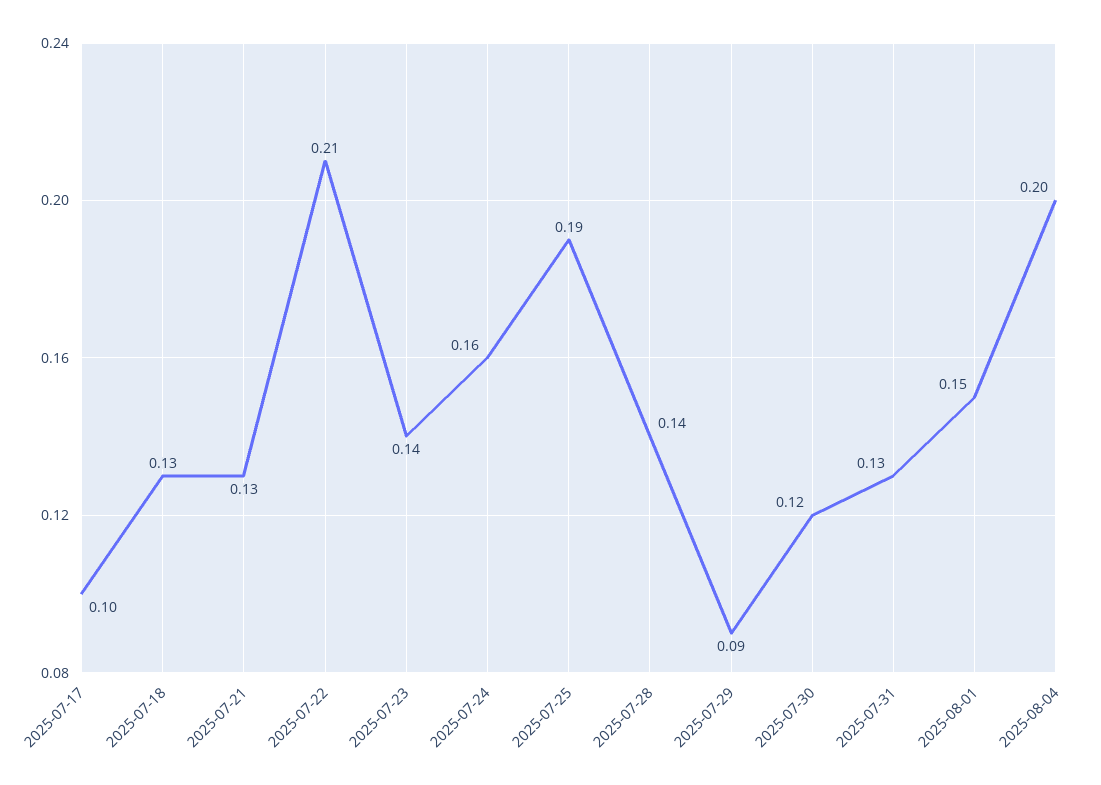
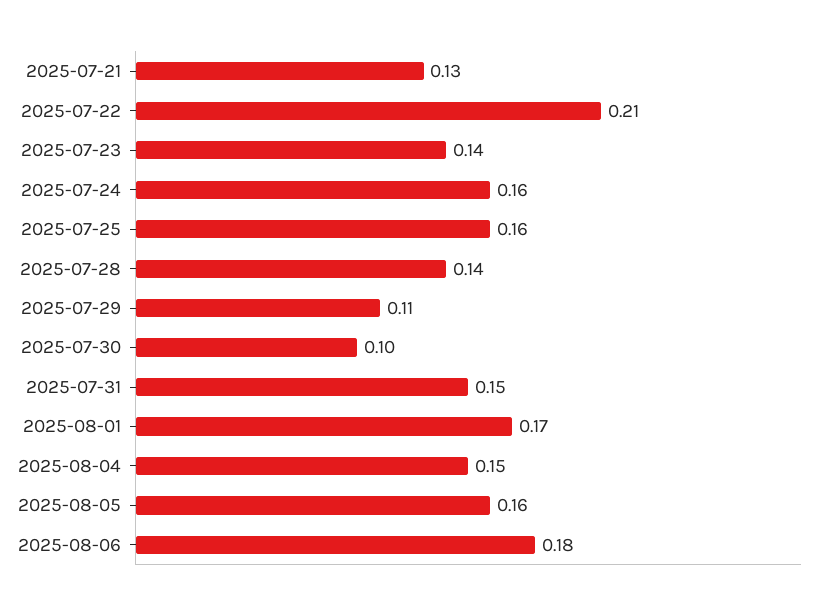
2025-07-17: 0.1 -> none
2025-07-18: 0.13 -> none
2025-07-25: 0.19 -> 0.16
2025-07-29: 0.09 -> 0.11
2025-07-30: 0.12 -> 0.1
2025-07-31: 0.13 -> 0.15
2025-08-01: 0.15 -> 0.17
2025-08-04: 0.2 -> 0.15
2025-08-05: none -> 0.16
2025-08-06: none -> 0.18

